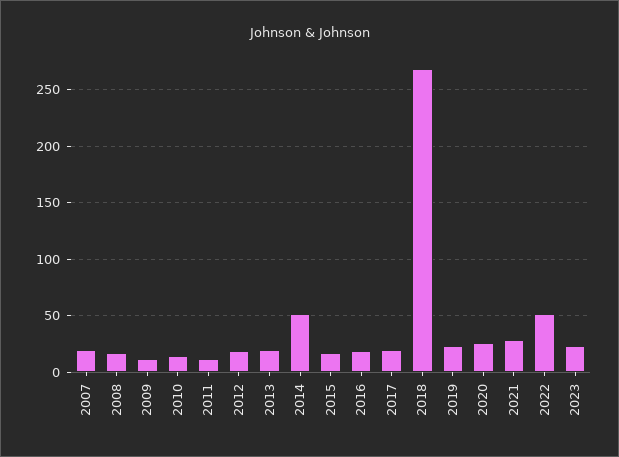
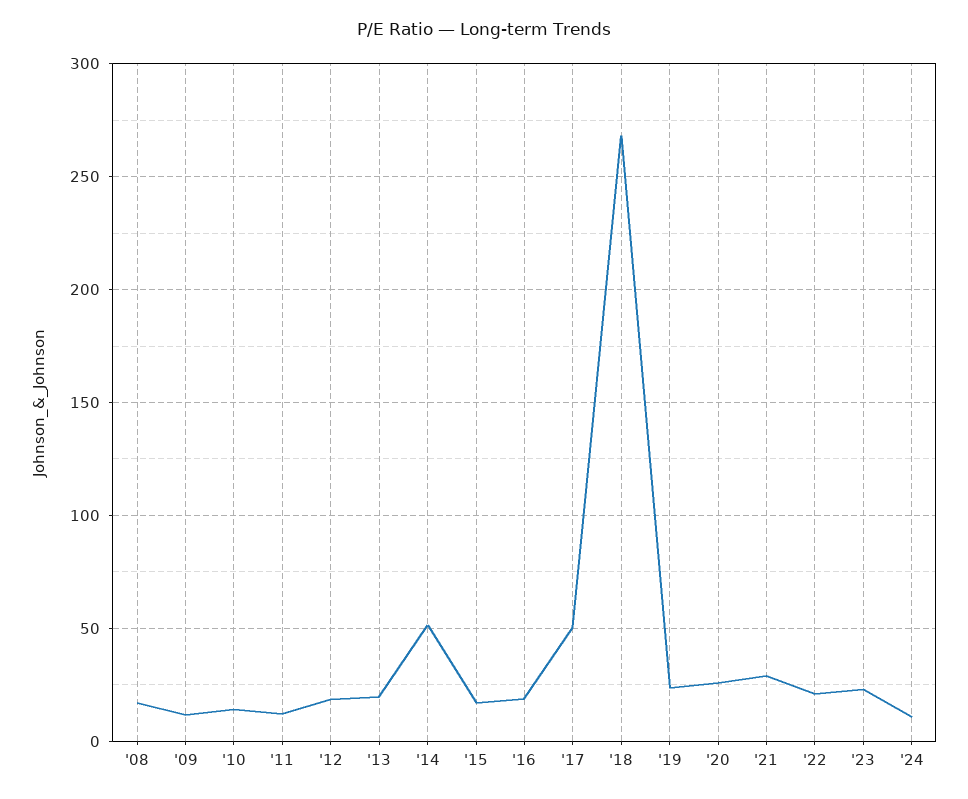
2007: 20 -> none
2017: 20 -> 50
2022: 50 -> 20
'24: none -> 10

